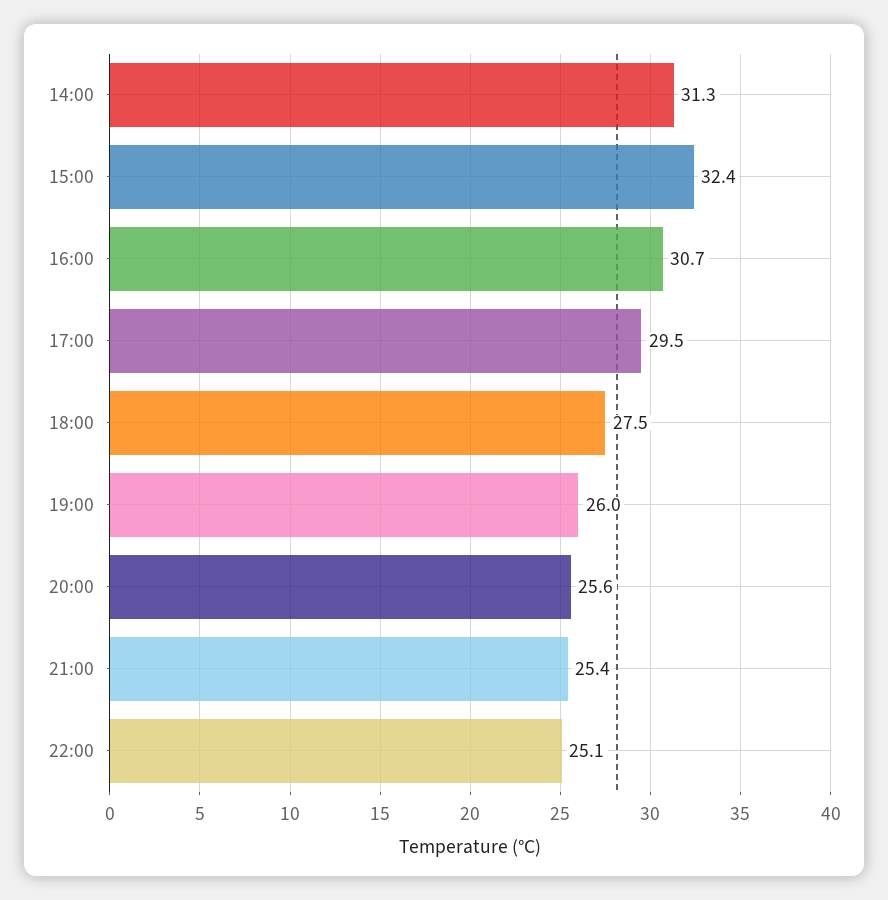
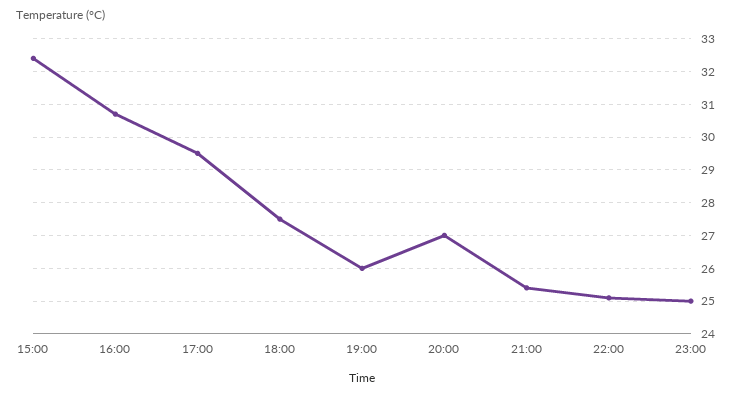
14:00: 31.3 -> none
20:00: 25.6 -> 27
23:00: none -> 25

